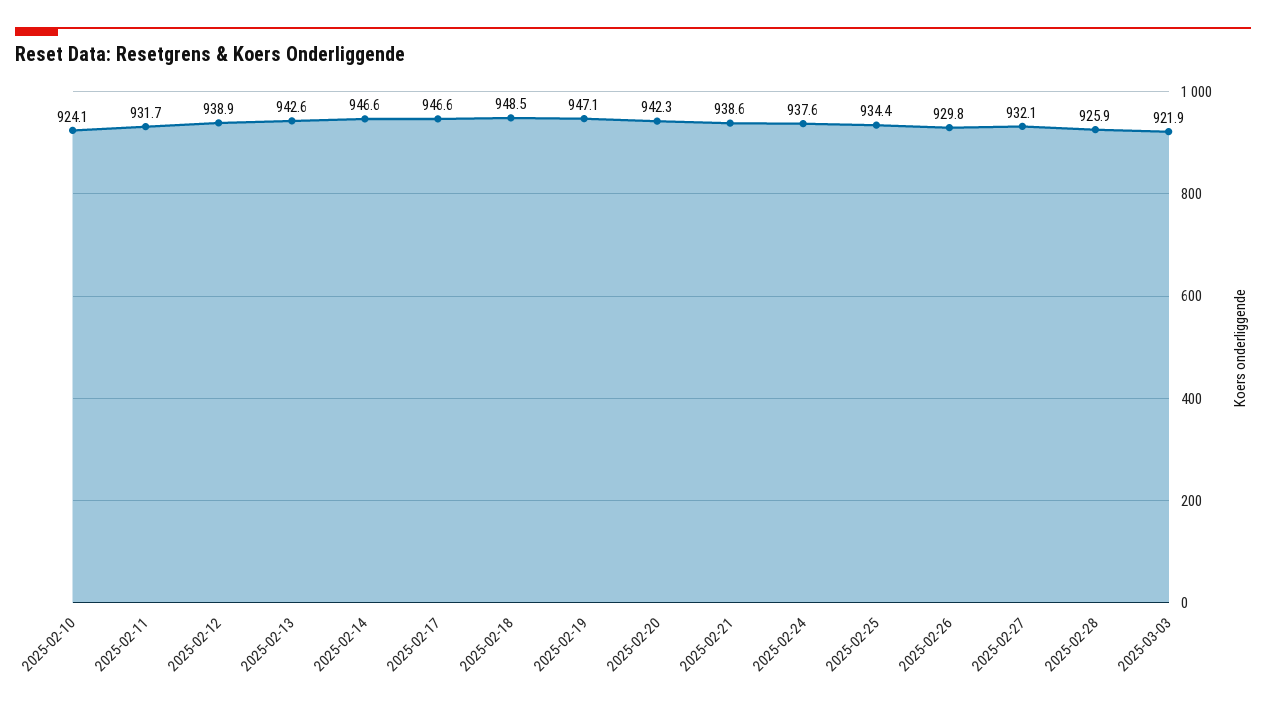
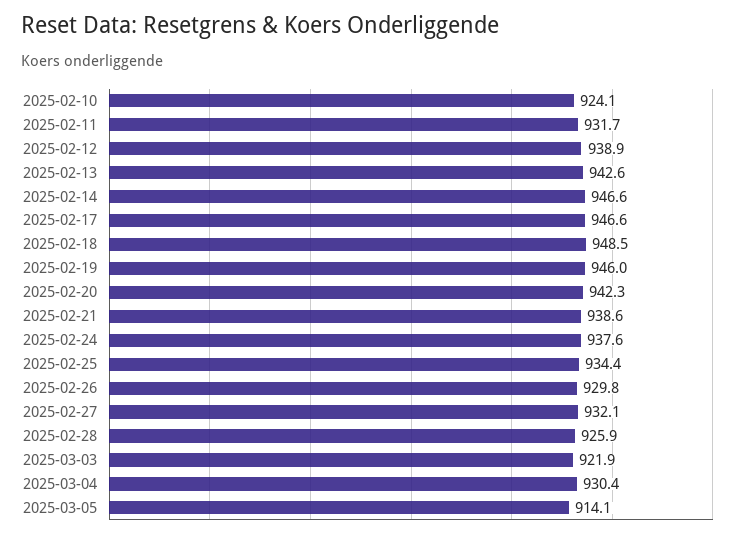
2025-02-19: 947.1 -> 946
2025-03-04: none -> 930.4
2025-03-05: none -> 914.1

